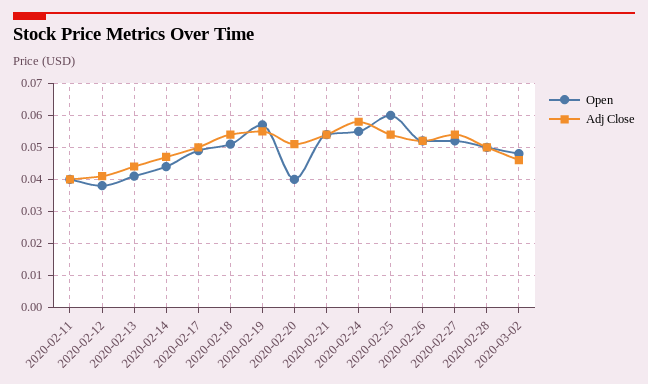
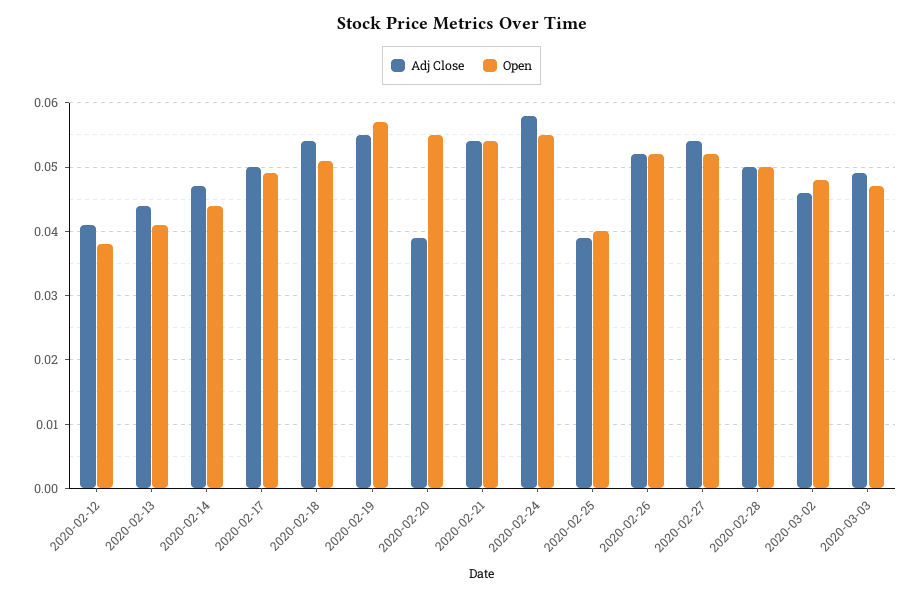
Open, 2020-02-11: 0.04 -> none
Adj Close, 2020-02-11: 0.04 -> none
Open, 2020-02-20: 0.04 -> 0.055
Adj Close, 2020-02-20: 0.05 -> 0.039
Open, 2020-02-25: 0.06 -> 0.04
Adj Close, 2020-02-25: 0.055 -> 0.039
Adj Close, 2020-03-03: none -> 0.049
Open, 2020-03-03: none -> 0.047

